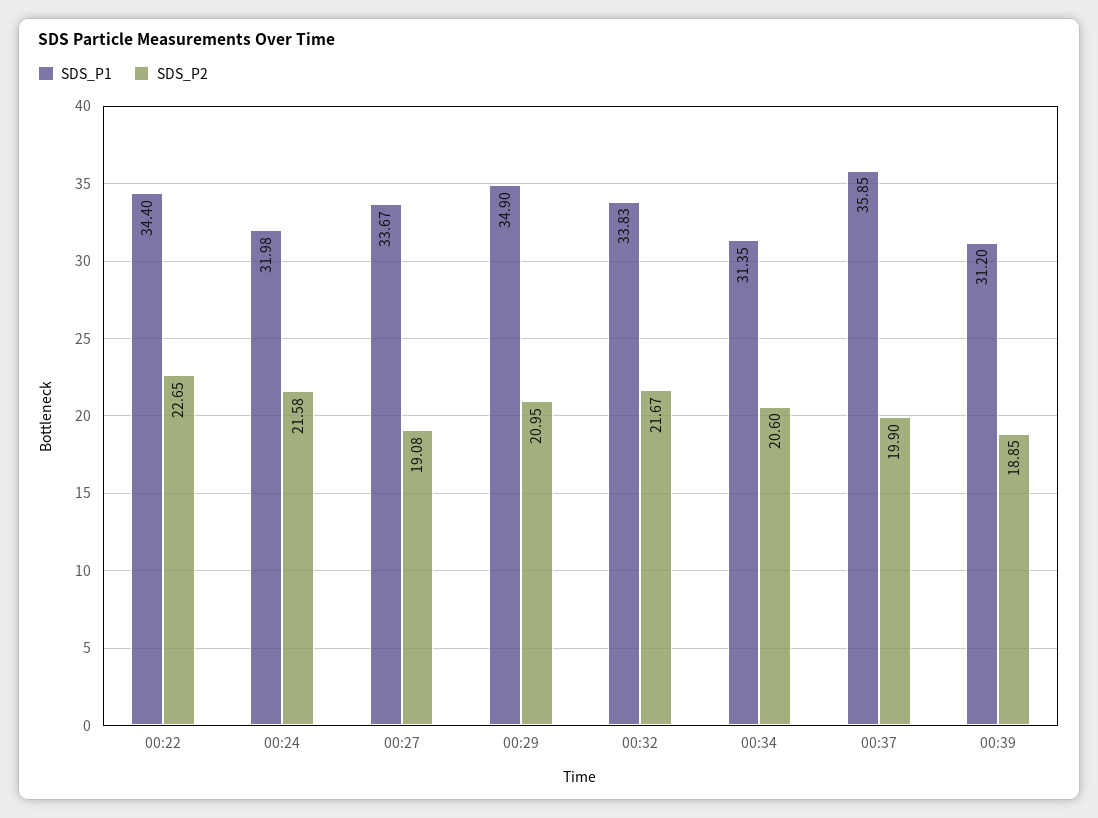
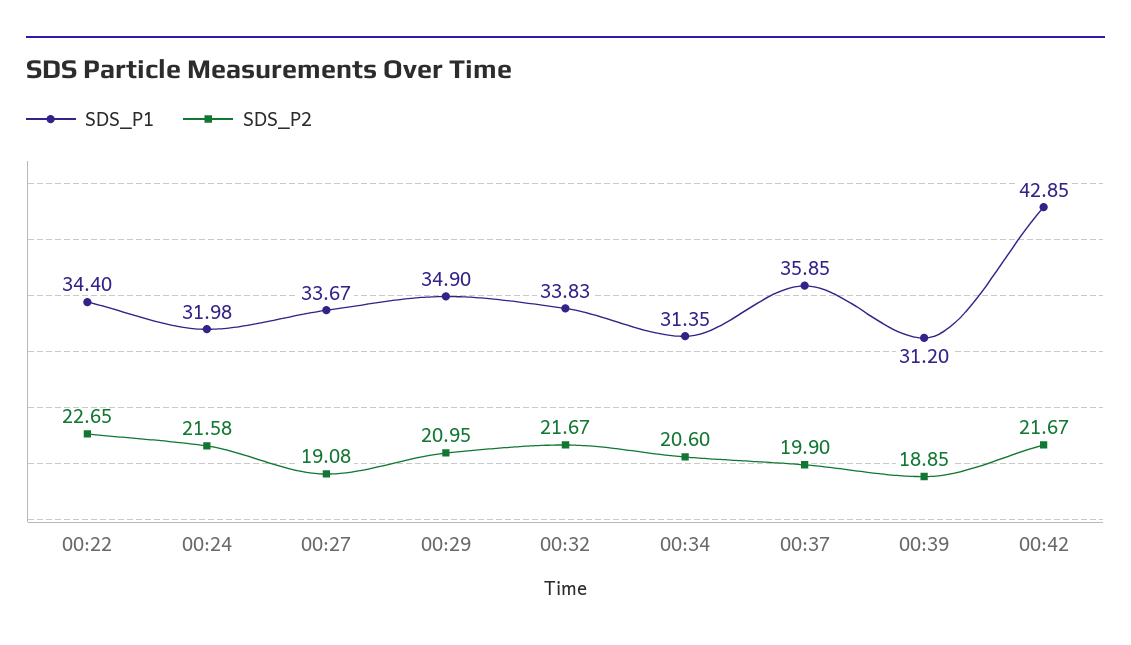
SDS_P1, 00:42: none -> 42.85
SDS_P2, 00:42: none -> 21.67

